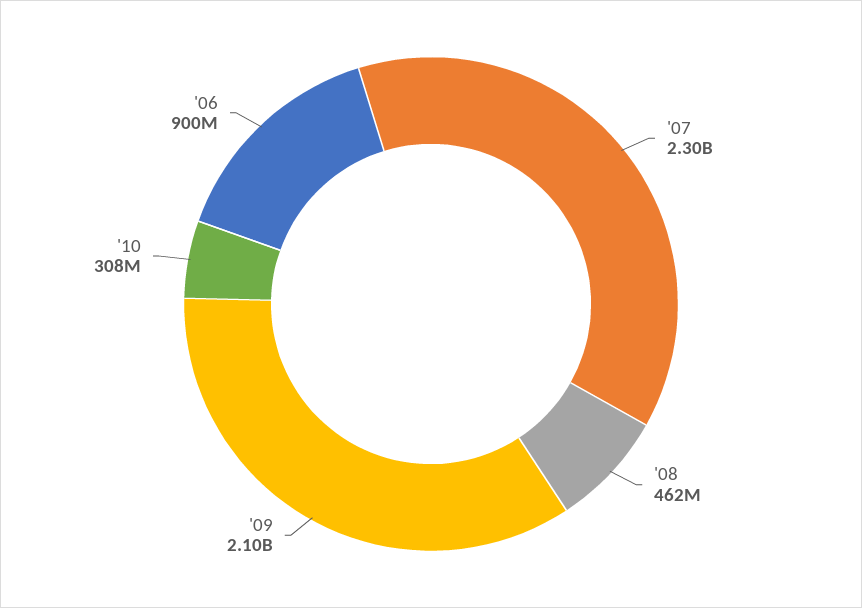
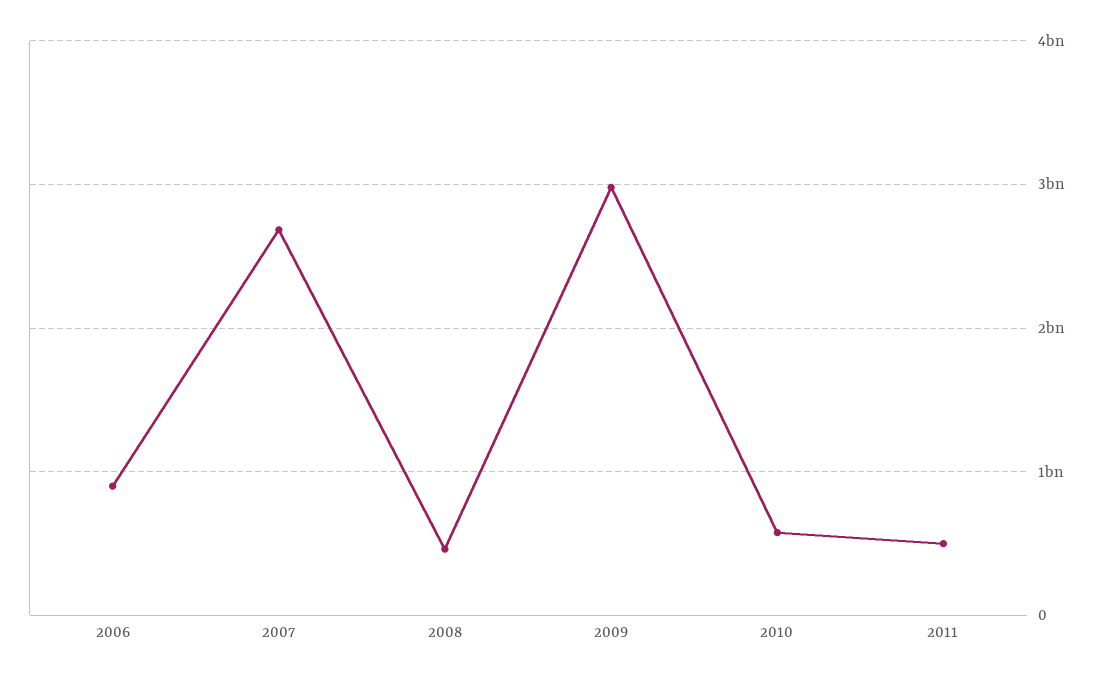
'07: 2300000000 -> 2700000000
'09: 2100000000 -> 3000000000
'10: 308000000 -> 600000000
2011: none -> 500000000

